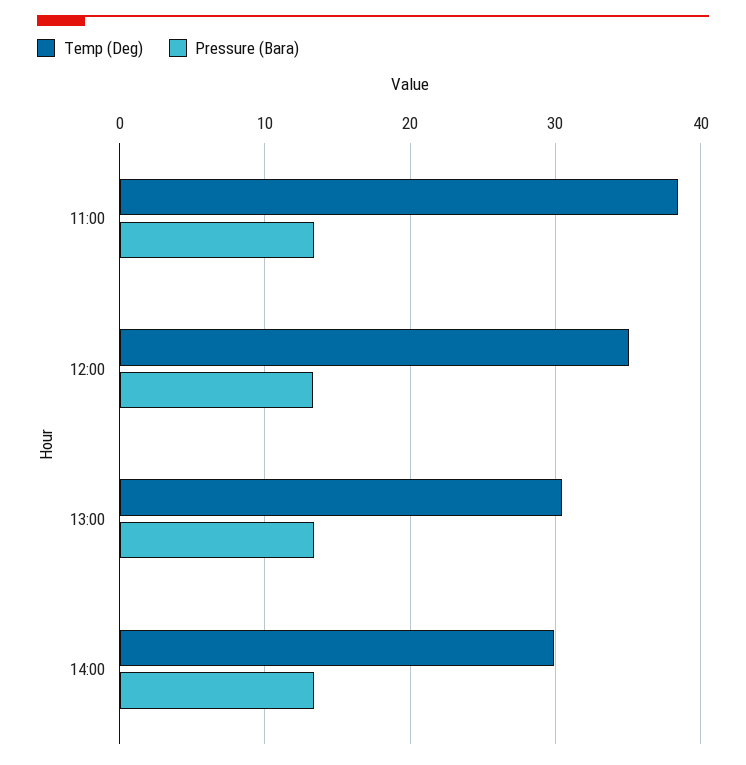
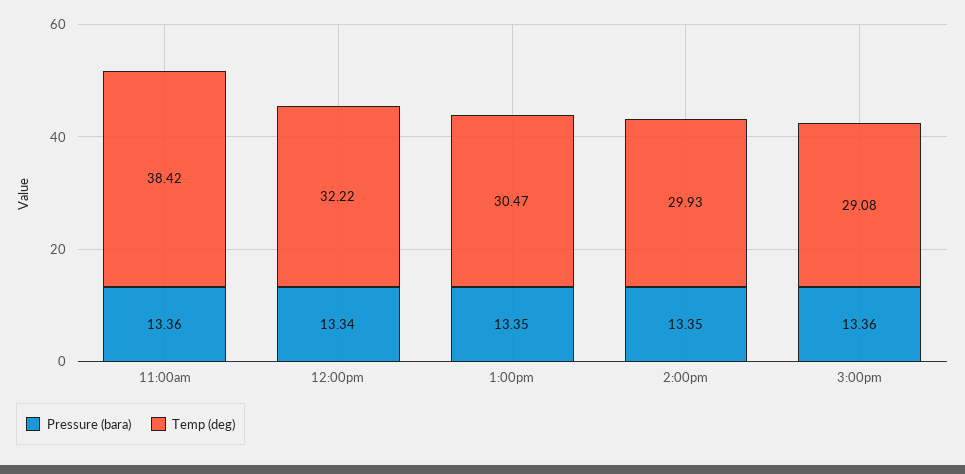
Temp (Deg), 12:00: 35 -> 32.22
Pressure (Bara), 3:00pm: none -> 13.36
Temp (Deg), 3:00pm: none -> 29.08

